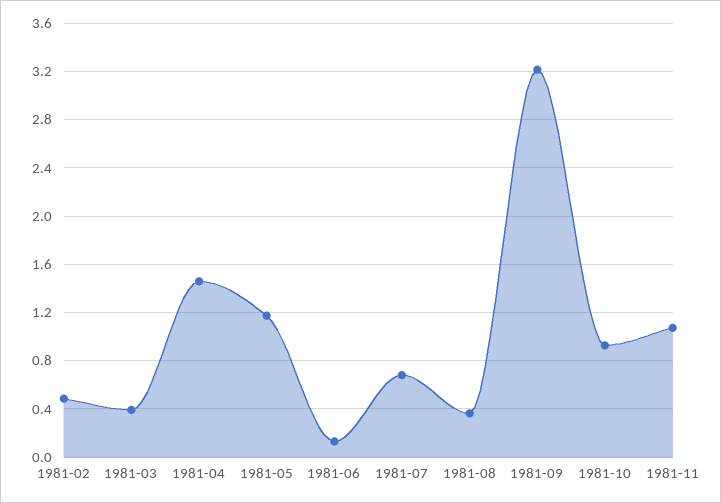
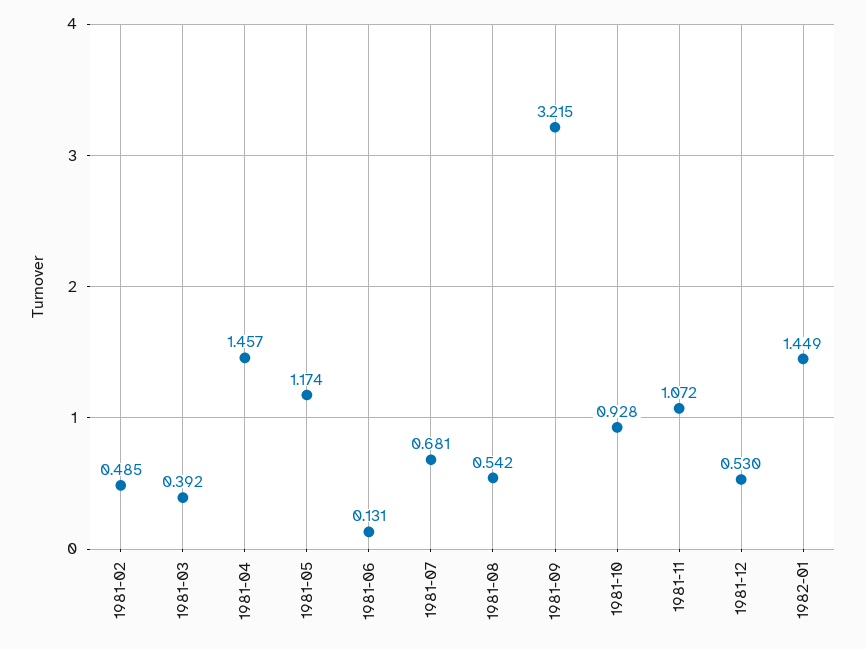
1981-08: 0.35 -> 0.542
1981-12: none -> 0.53
1982-01: none -> 1.449

